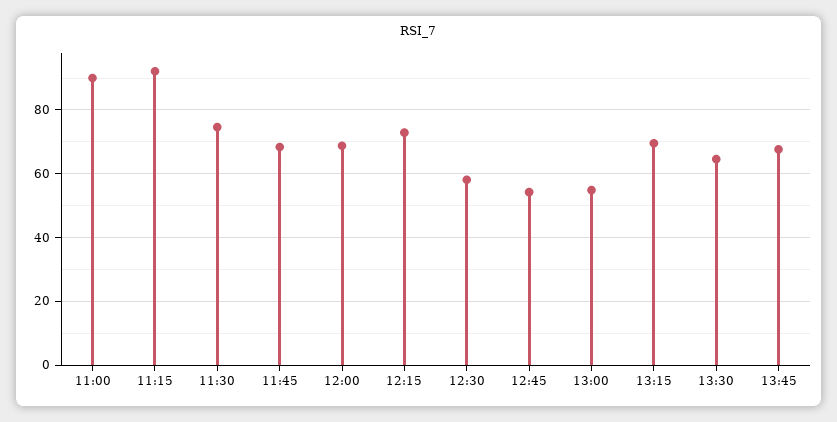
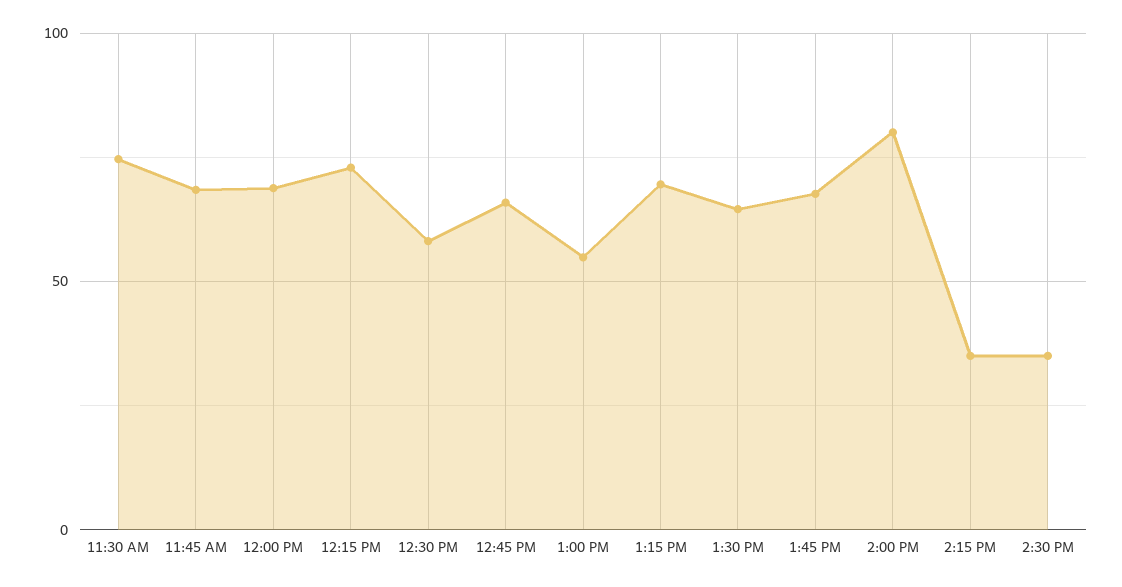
11:00: 90 -> none
11:15: 92 -> none
12:45: 54 -> 65
2:00 PM: none -> 80
2:15 PM: none -> 35
2:30 PM: none -> 35

